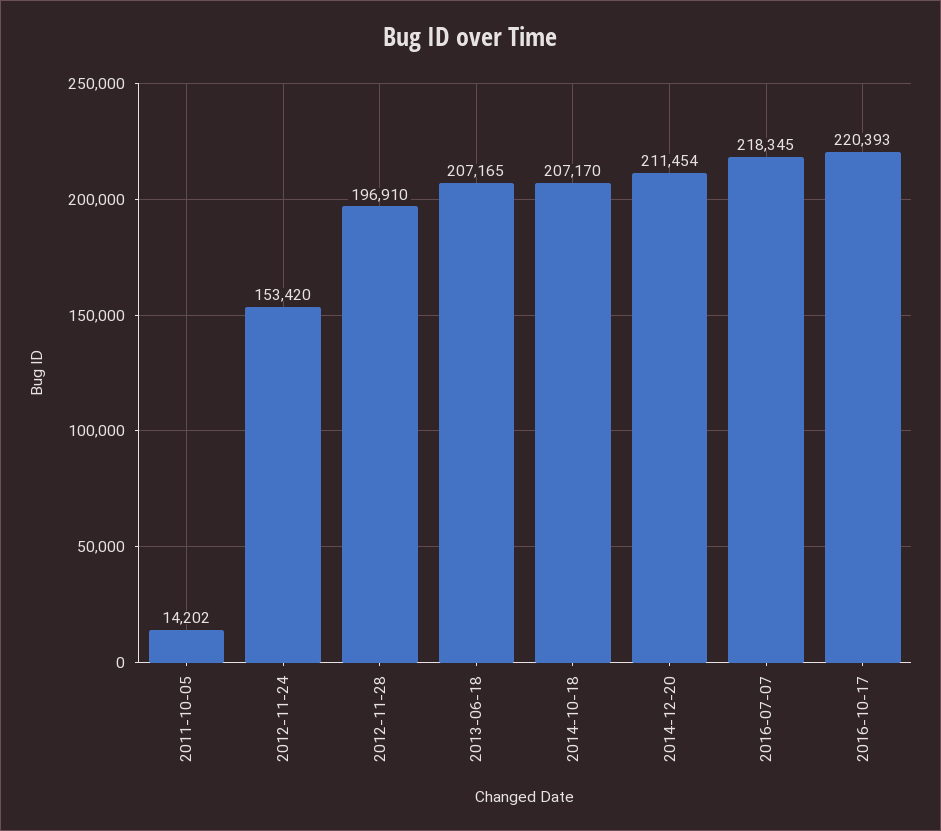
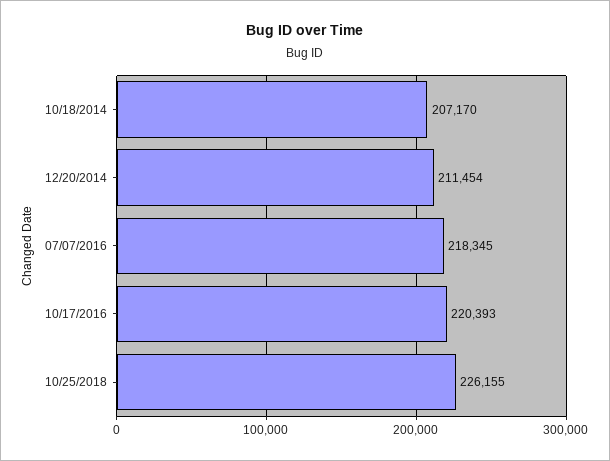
2011-10-05: 14202 -> none
2012-11-24: 153420 -> none
2012-11-28: 196910 -> none
2013-06-18: 207165 -> none
10/25/2018: none -> 226155

